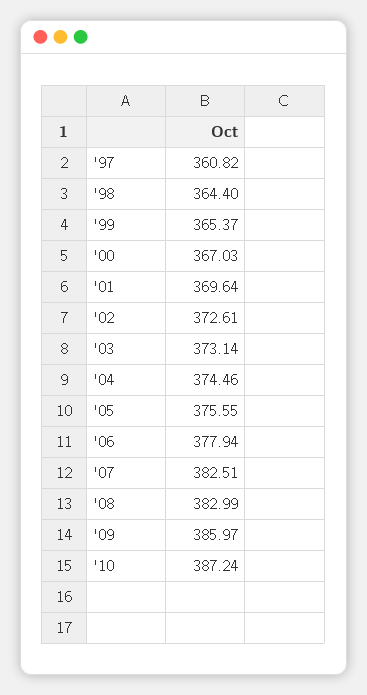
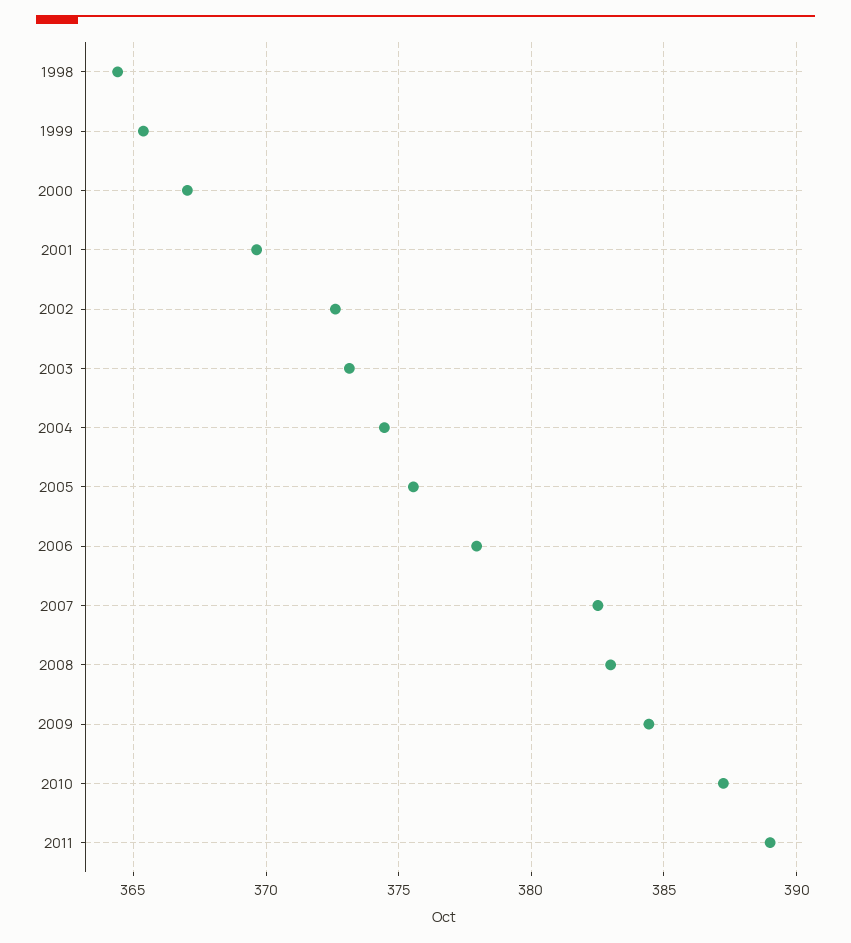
'97: 360.82 -> none
'09: 385.97 -> 384.5
2011: none -> 389

